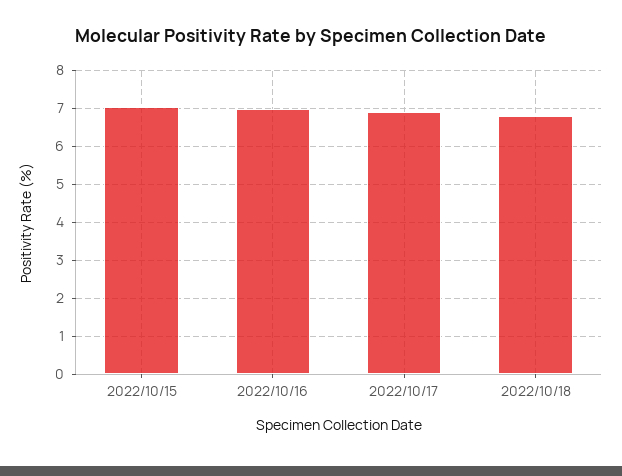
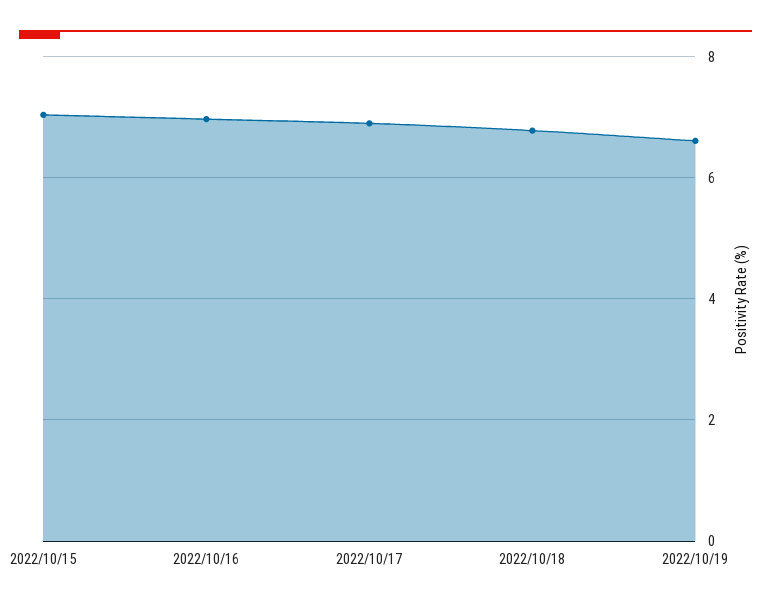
2022/10/19: none -> 6.6

